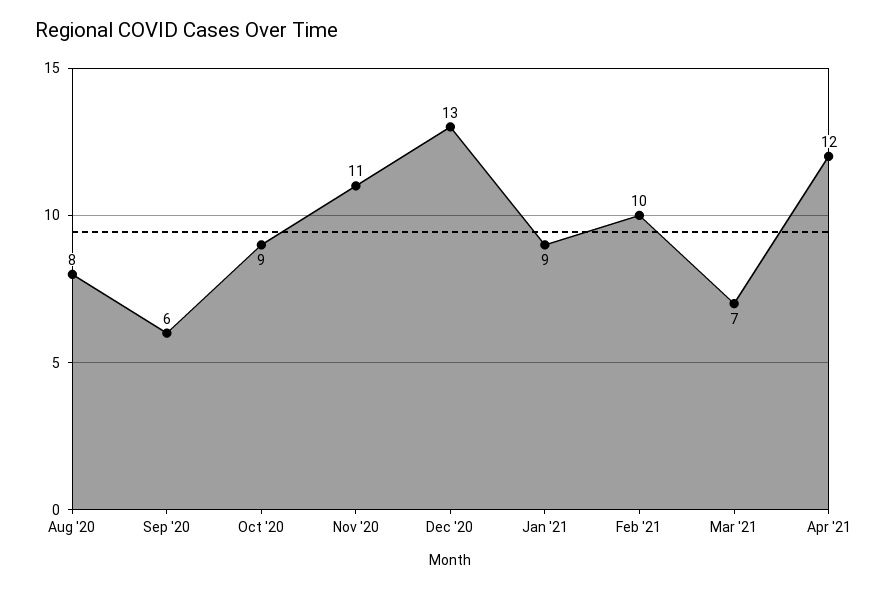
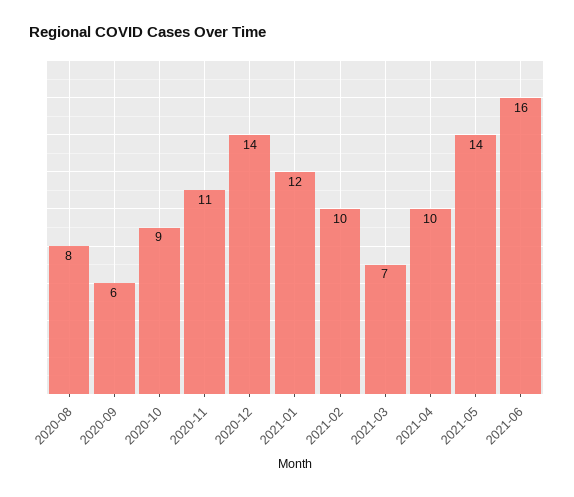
Dec '20: 13 -> 14
Jan '21: 9 -> 12
Apr '21: 12 -> 10
2021-05: none -> 14
2021-06: none -> 16

